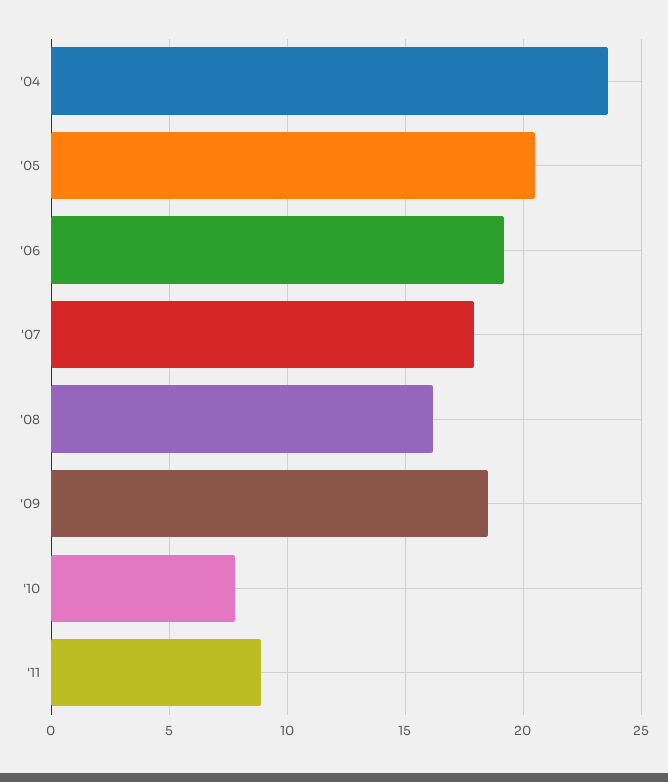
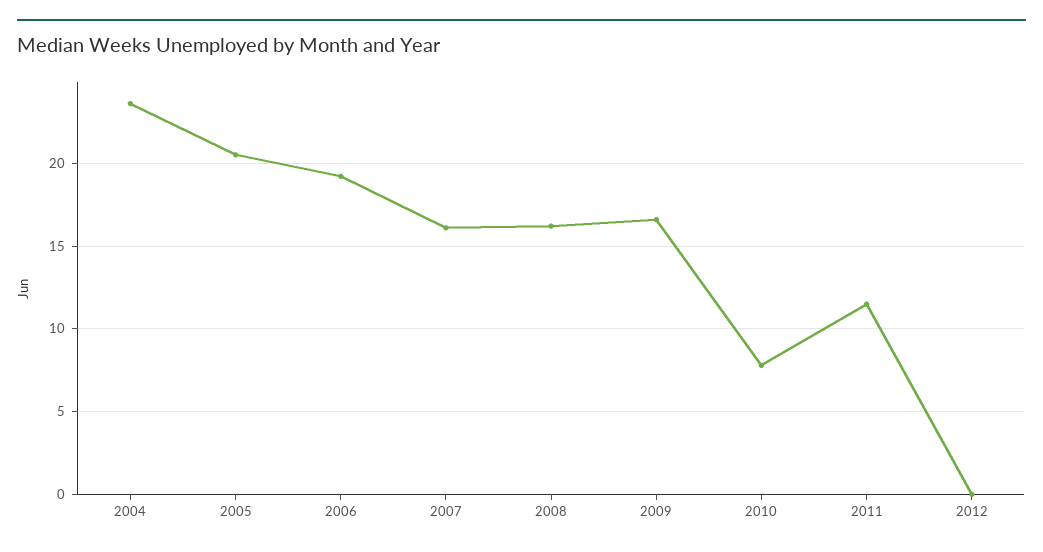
'07: 18 -> 16
'09: 18.5 -> 16.5
'11: 9 -> 11.5
2012: none -> 0

